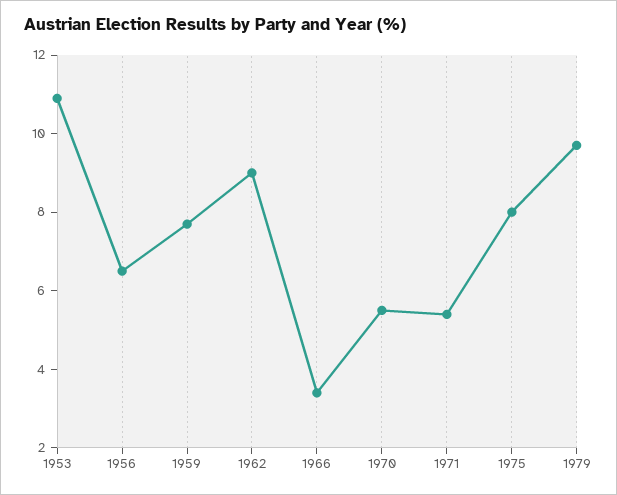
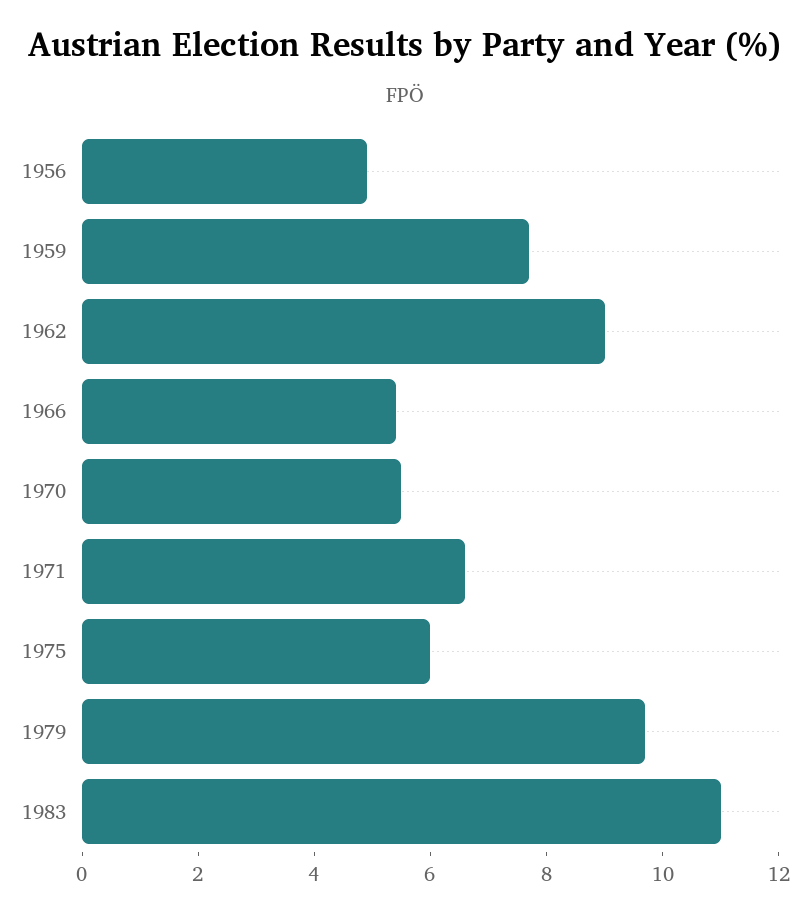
1953: 11 -> none
1956: 6.5 -> 5
1966: 3.5 -> 5.5
1971: 5.5 -> 6.5
1975: 8 -> 6
1983: none -> 11

